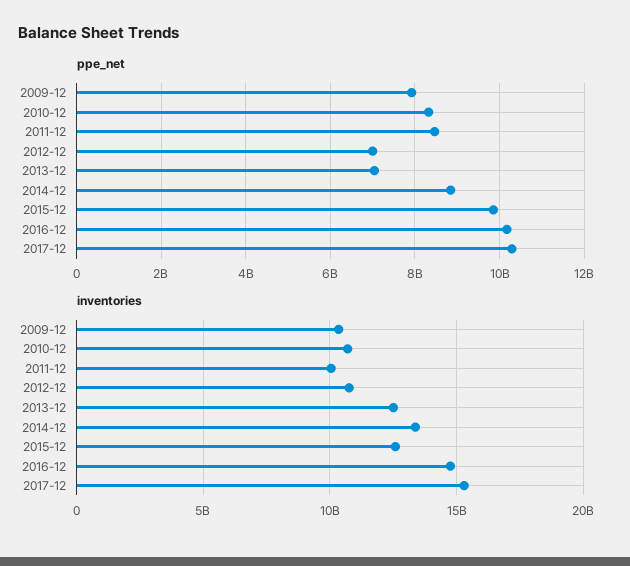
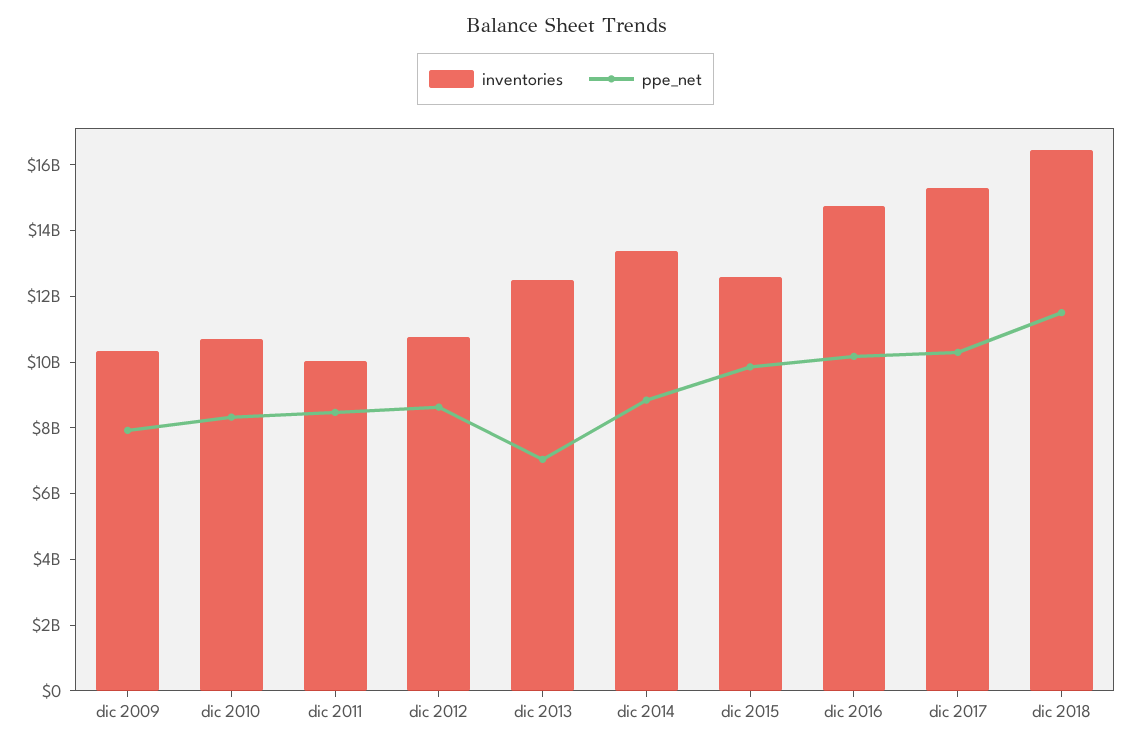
ppe_net, 2012-12: 7000000000 -> 8500000000
inventories, dic 2018: none -> 16500000000
ppe_net, dic 2018: none -> 11500000000

